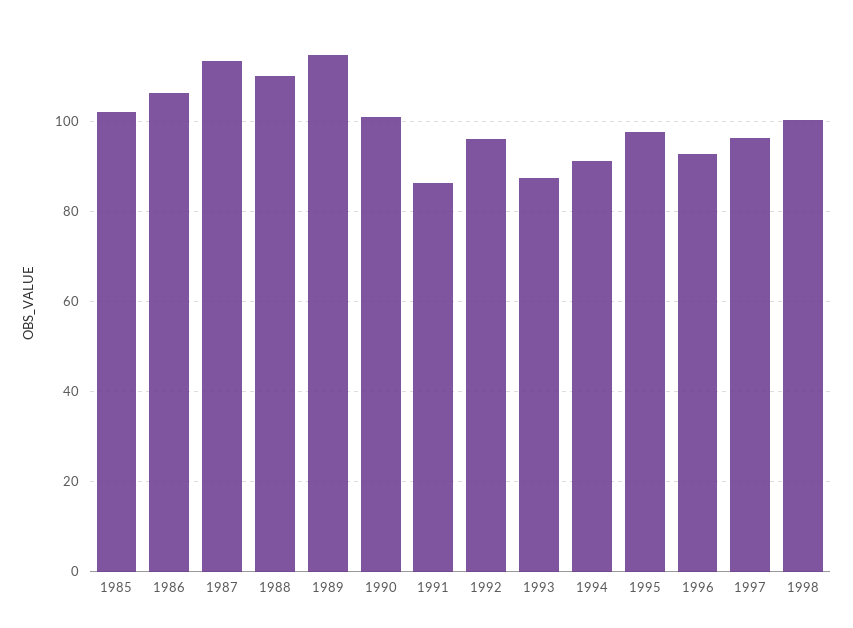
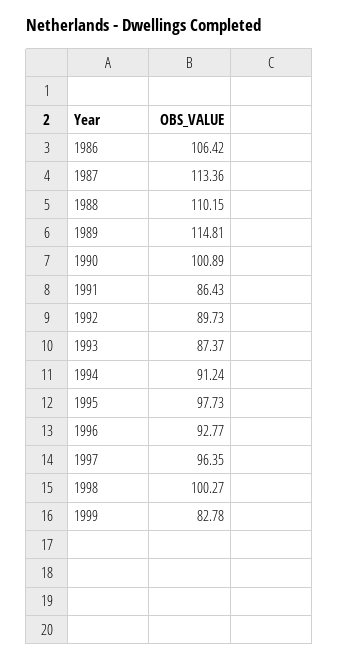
1985: 102 -> none
1992: 96 -> 89.73
1999: none -> 82.78

